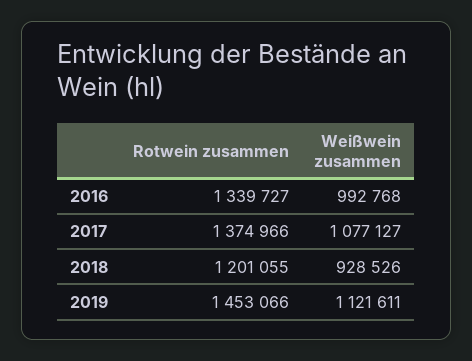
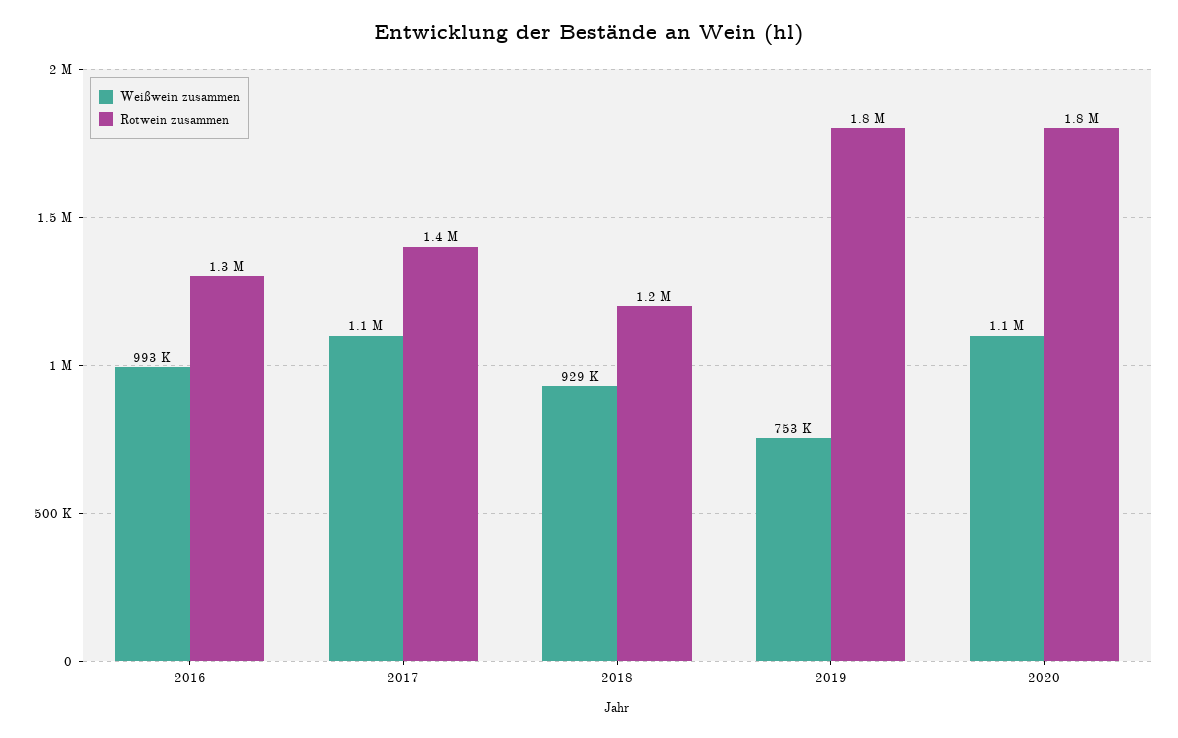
Rotwein zusammen, 2019: 1453066 -> 1800000
Weißwein zusammen, 2019: 1121611 -> 753000
Weißwein zusammen, 2020: none -> 1100000
Rotwein zusammen, 2020: none -> 1800000

